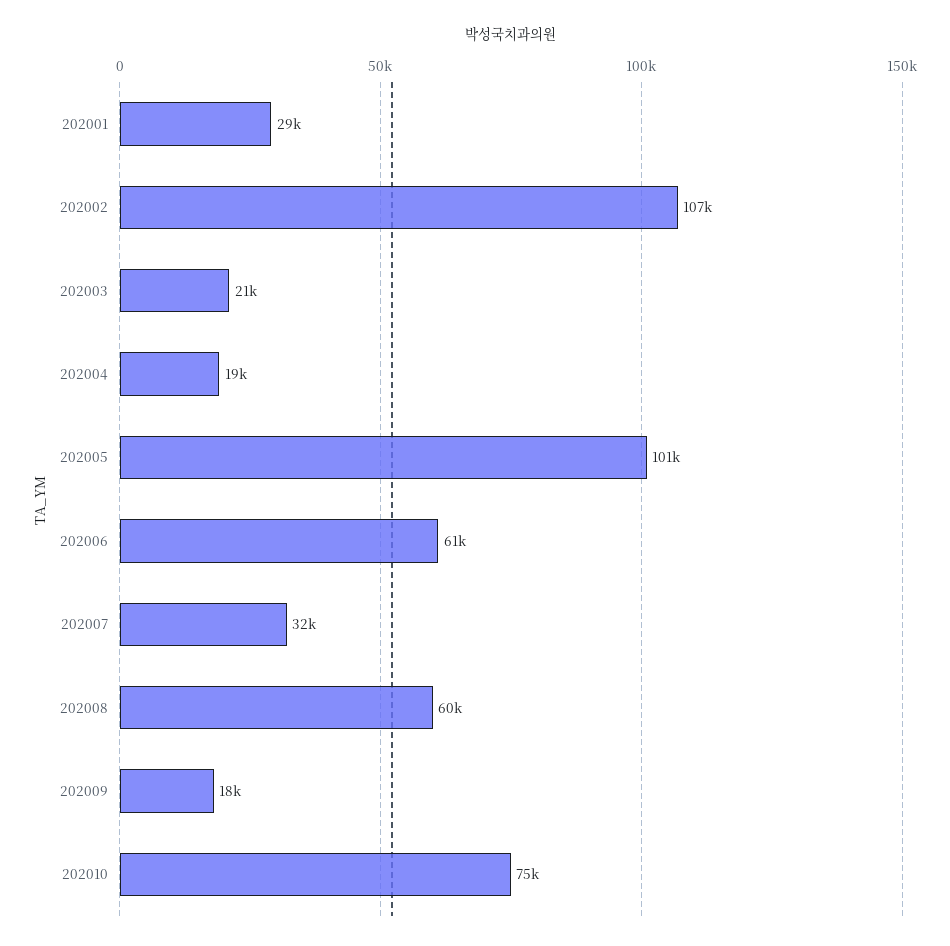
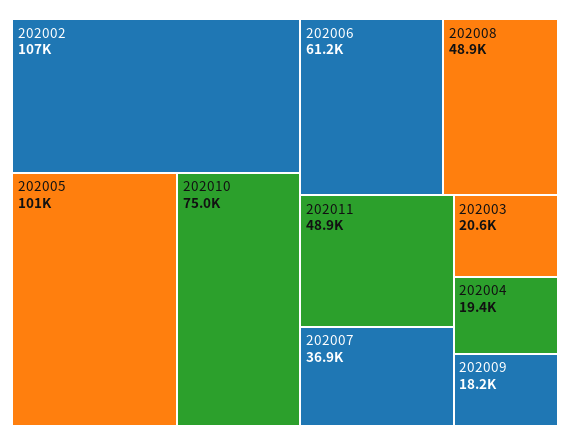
202001: 29000 -> none
202007: 32000 -> 36900
202008: 60000 -> 48900
202011: none -> 48900

